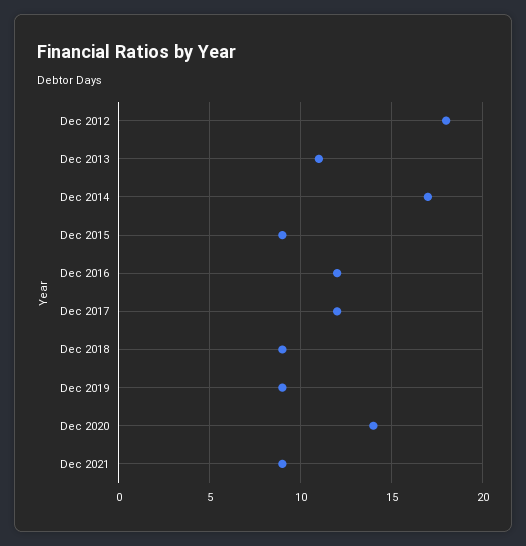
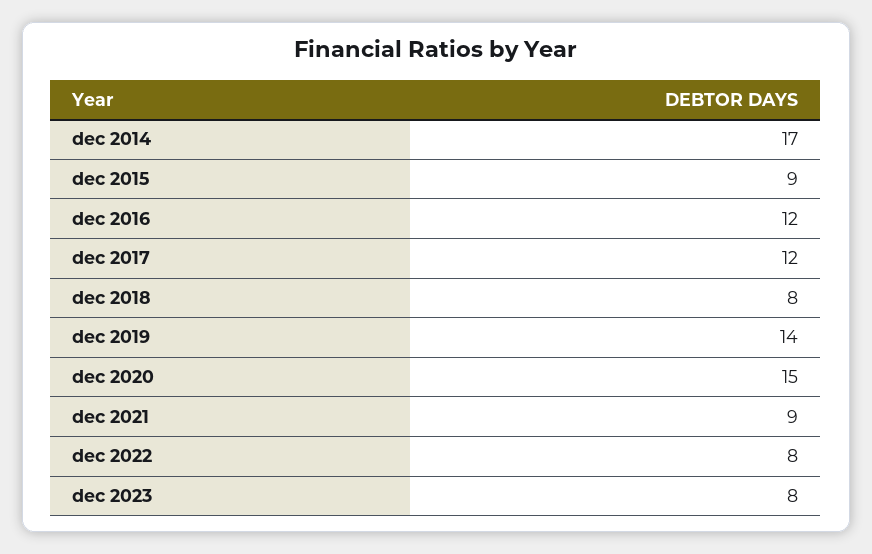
Dec 2012: 18 -> none
Dec 2013: 11 -> none
Dec 2018: 9 -> 8
Dec 2019: 9 -> 14
Dec 2020: 14 -> 15
dec 2022: none -> 8
dec 2023: none -> 8

